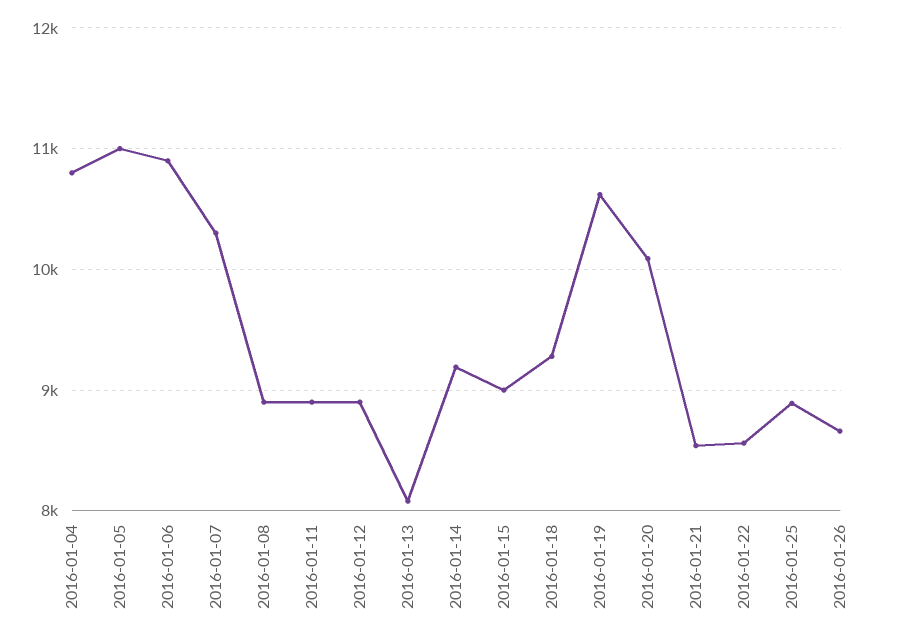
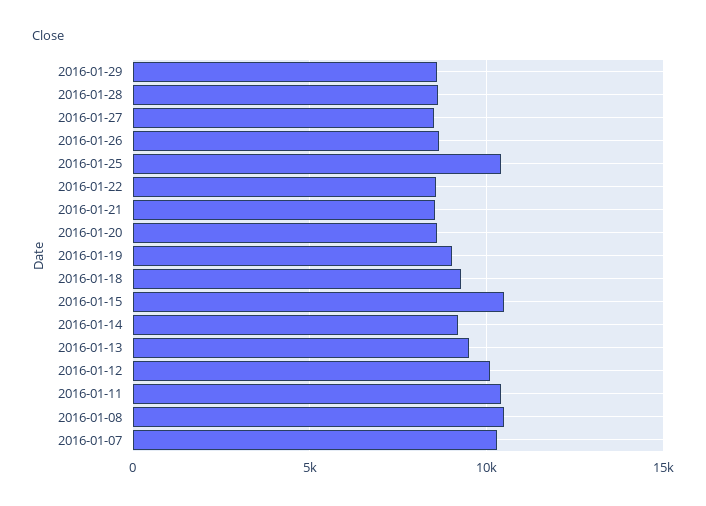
2016-01-04: 10800 -> none
2016-01-05: 11000 -> none
2016-01-06: 10900 -> none
2016-01-08: 8900 -> 10500
2016-01-11: 8900 -> 10500
2016-01-12: 8900 -> 10000
2016-01-13: 8100 -> 9500
2016-01-15: 9000 -> 10500
2016-01-19: 10600 -> 9000
2016-01-20: 10100 -> 8500
2016-01-25: 8900 -> 10500
2016-01-29: none -> 8500
2016-01-28: none -> 8500
2016-01-27: none -> 8500

